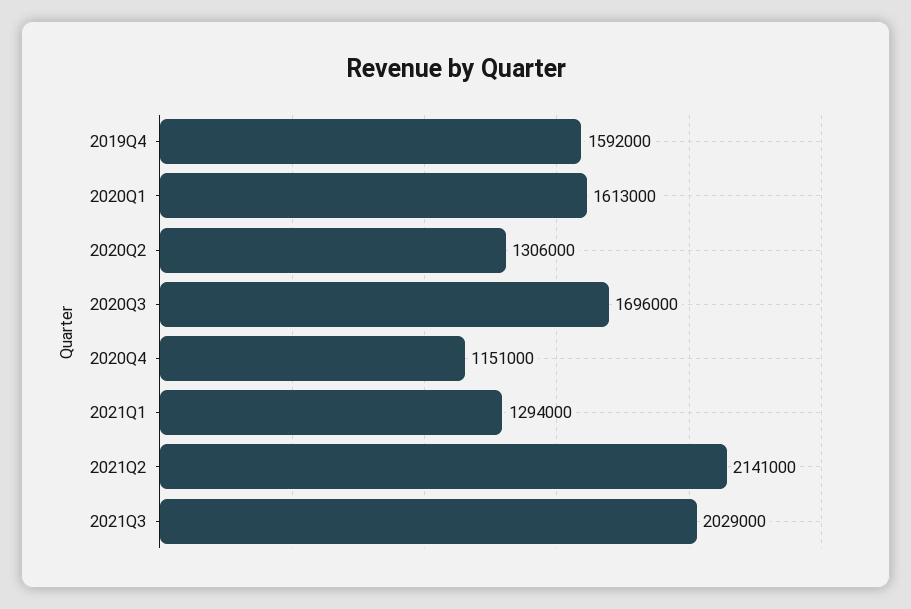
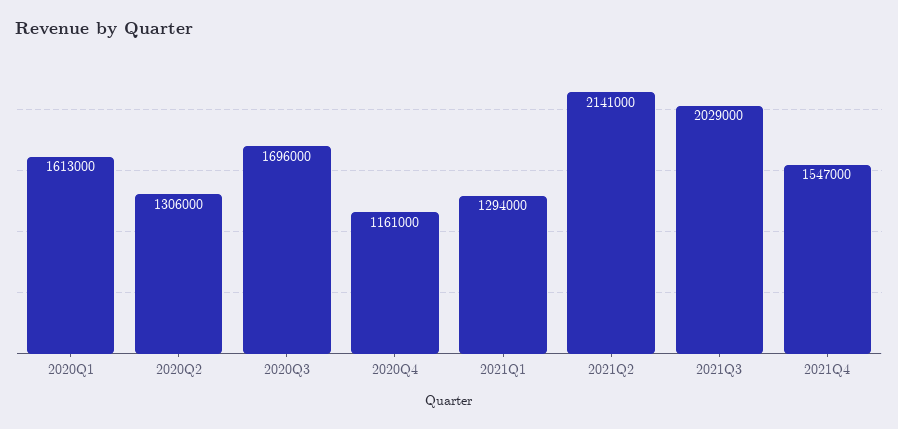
2019Q4: 1592000 -> none
2020Q4: 1151000 -> 1161000
2021Q4: none -> 1547000

